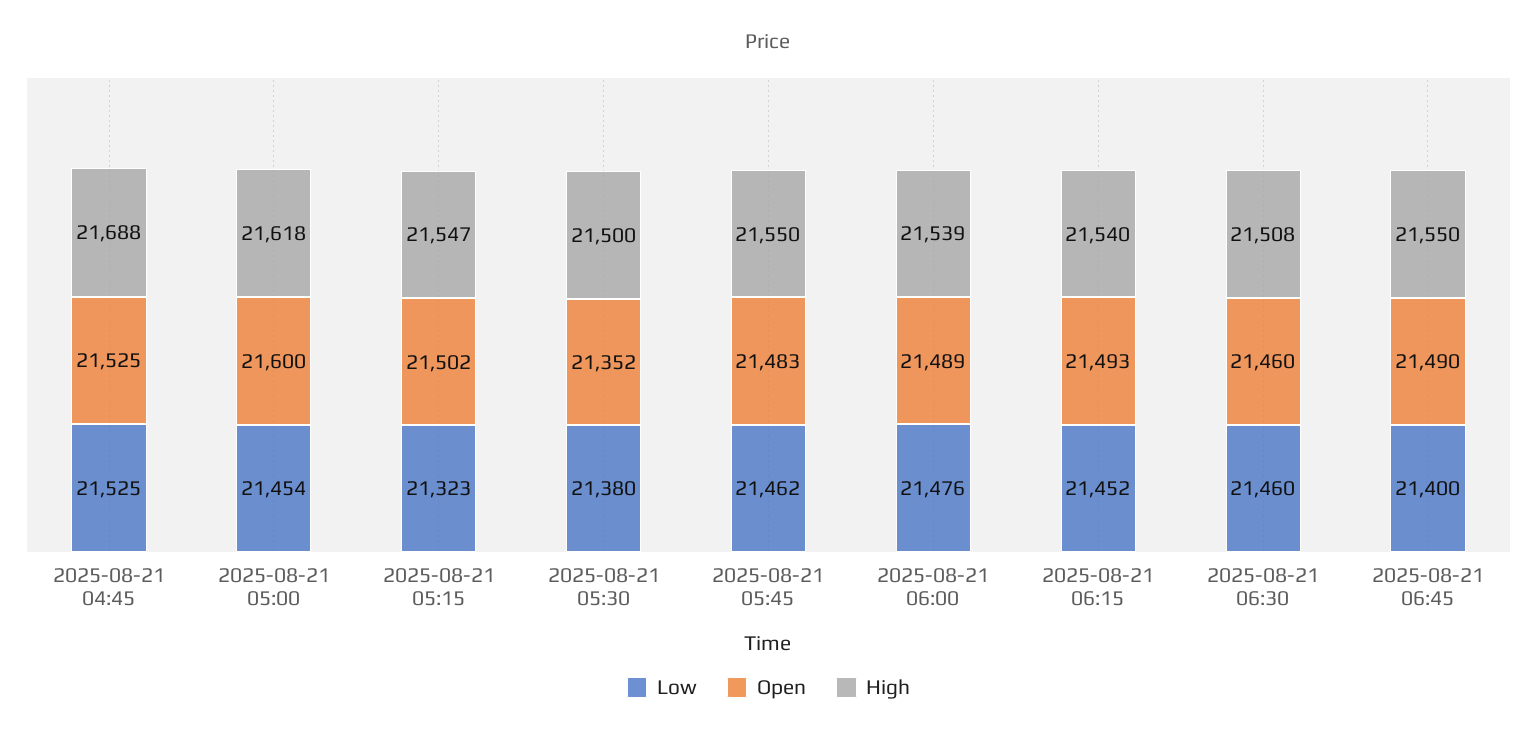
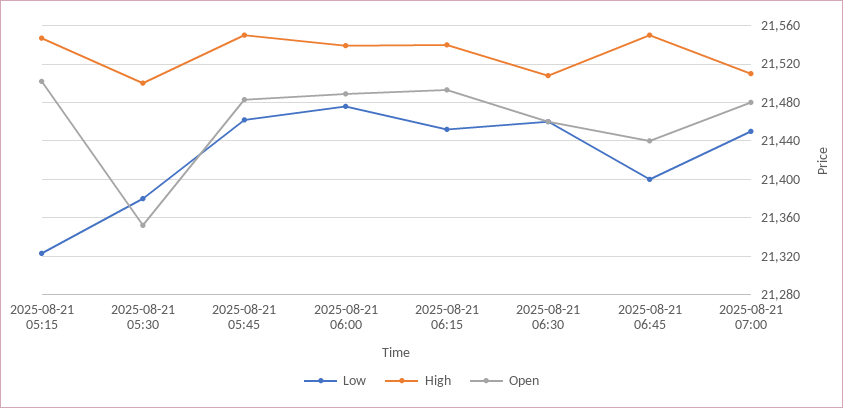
Low, 2025-08-21 04:45: 21525 -> none
Open, 2025-08-21 04:45: 21525 -> none
High, 2025-08-21 04:45: 21688 -> none
Low, 2025-08-21 05:00: 21454 -> none
Open, 2025-08-21 05:00: 21600 -> none
High, 2025-08-21 05:00: 21618 -> none
Open, 2025-08-21 06:45: 21490 -> 21440
Low, 2025-08-21 07:00: none -> 21450
High, 2025-08-21 07:00: none -> 21510
Open, 2025-08-21 07:00: none -> 21480

